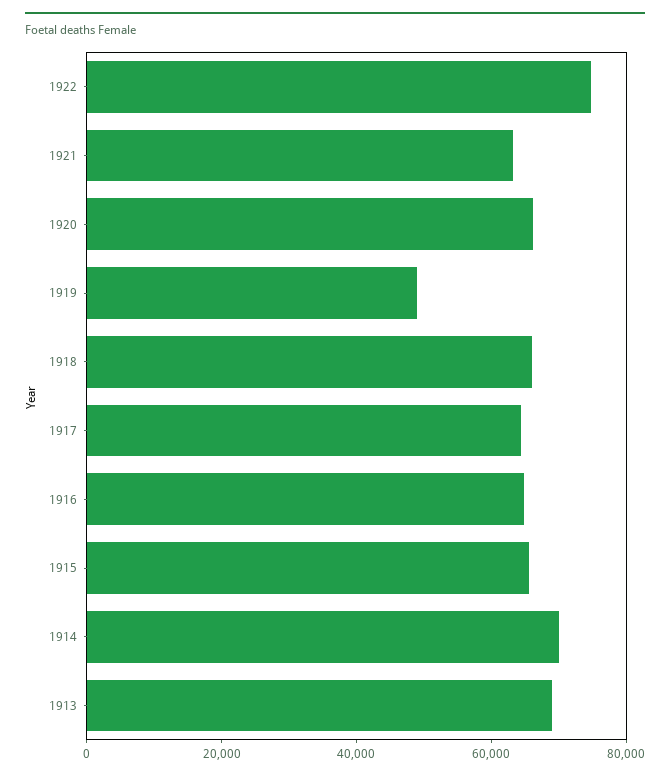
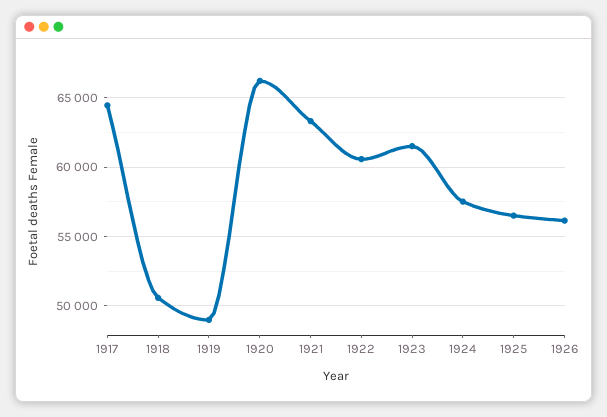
1922: 75000 -> 60500
1918: 65000 -> 50500
1916: 65000 -> none
1915: 65000 -> none
1914: 70000 -> none
1913: 70000 -> none
1923: none -> 61500
1924: none -> 57500
1925: none -> 56500
1926: none -> 56000

